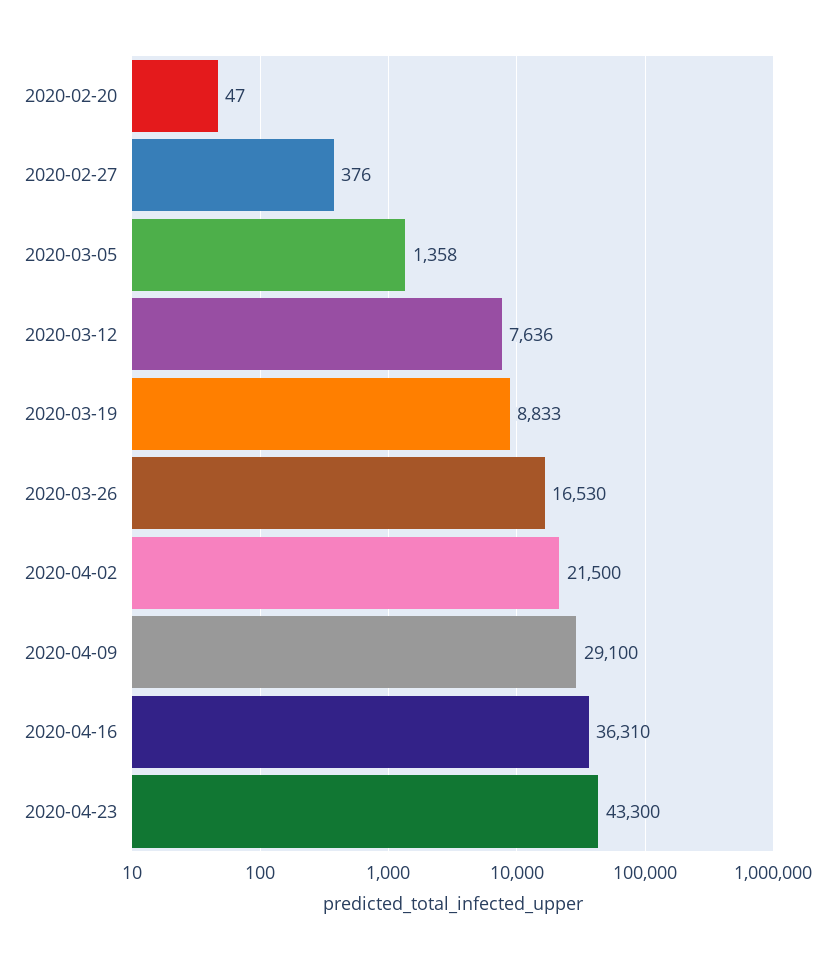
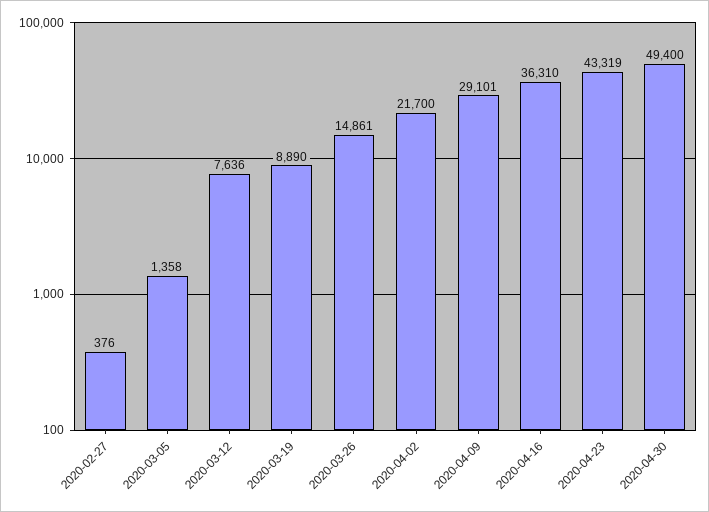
2020-02-20: 47 -> none
2020-03-19: 8833 -> 8890
2020-03-26: 16530 -> 14861
2020-04-02: 21500 -> 21700
2020-04-09: 29100 -> 29101
2020-04-23: 43300 -> 43319
2020-04-30: none -> 49400

